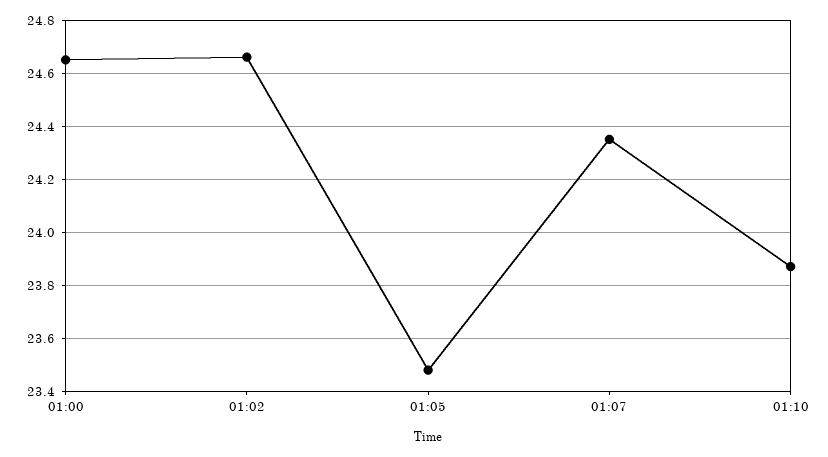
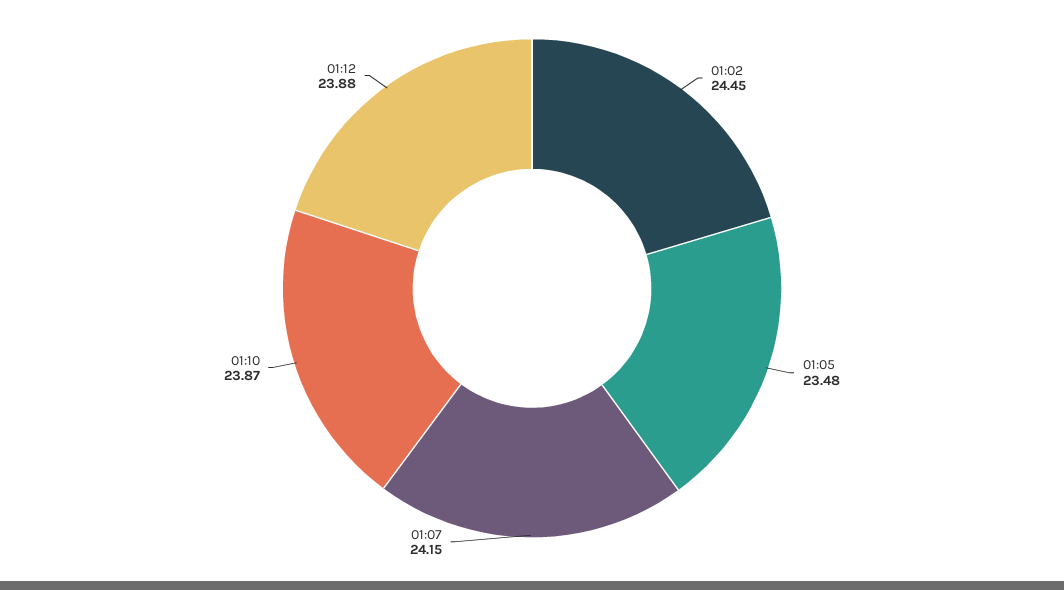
01:00: 24.65 -> none
01:02: 24.65 -> 24.45
01:07: 24.35 -> 24.15
01:12: none -> 23.88

